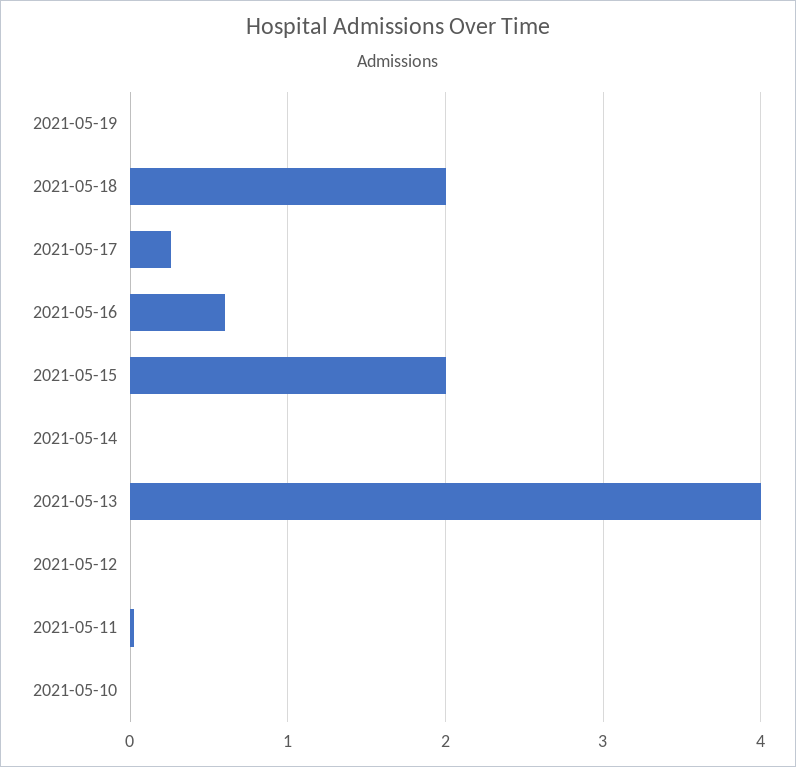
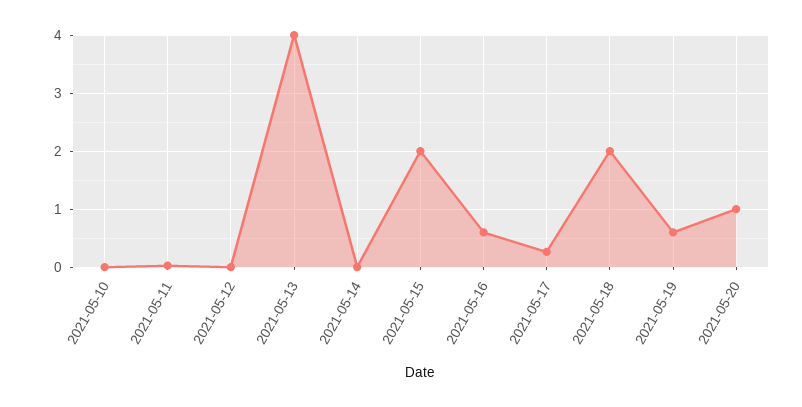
2021-05-19: 0 -> 0.6
2021-05-20: none -> 1

